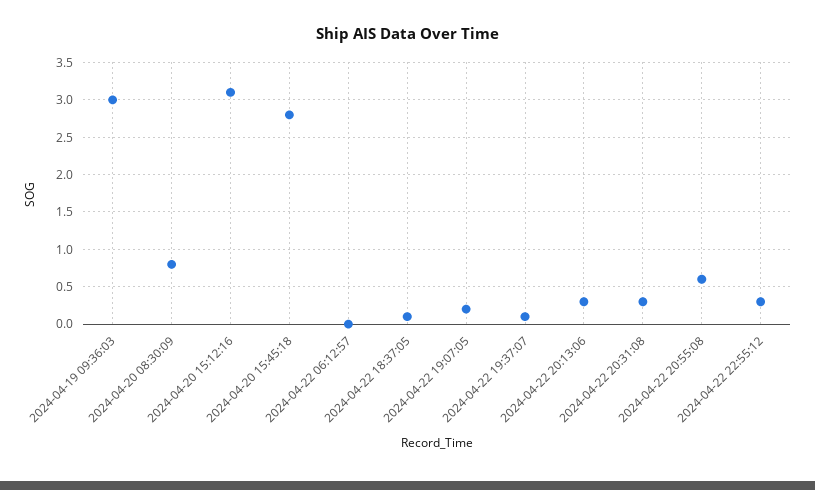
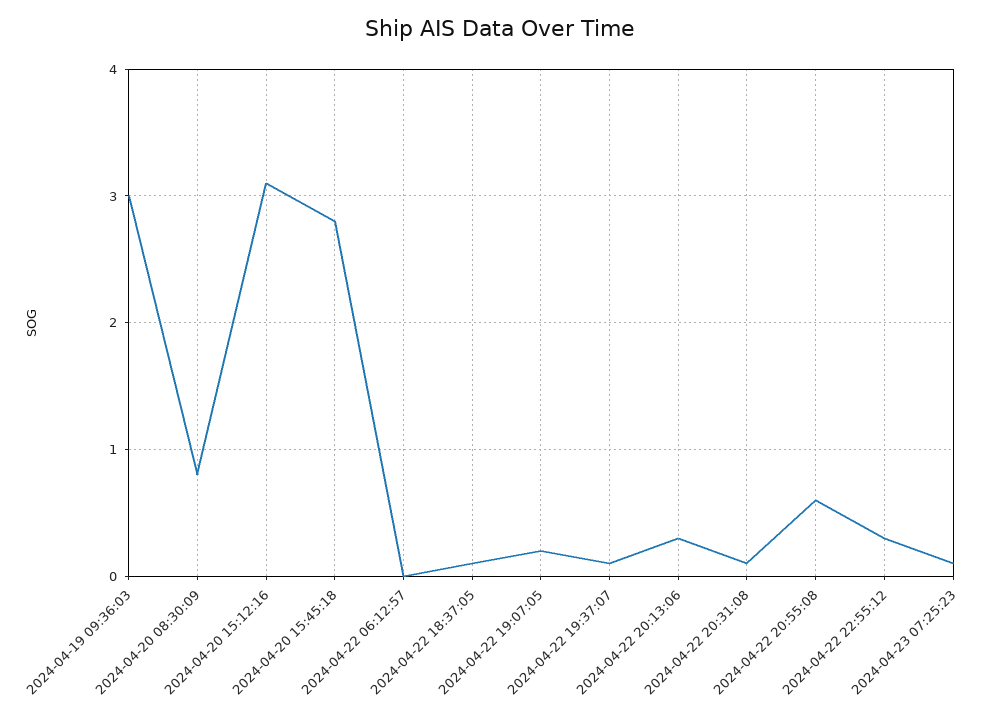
2024-04-22 20:31:08: 0.3 -> 0.1
2024-04-23 07:25:23: none -> 0.1

